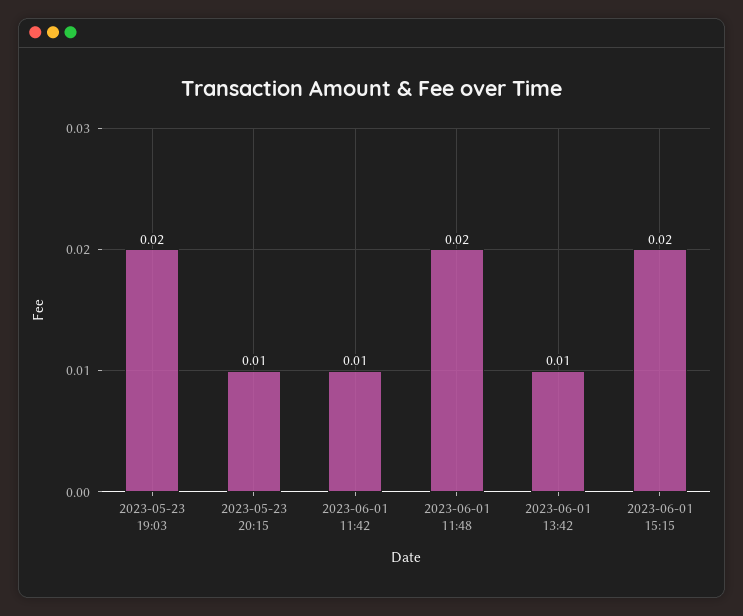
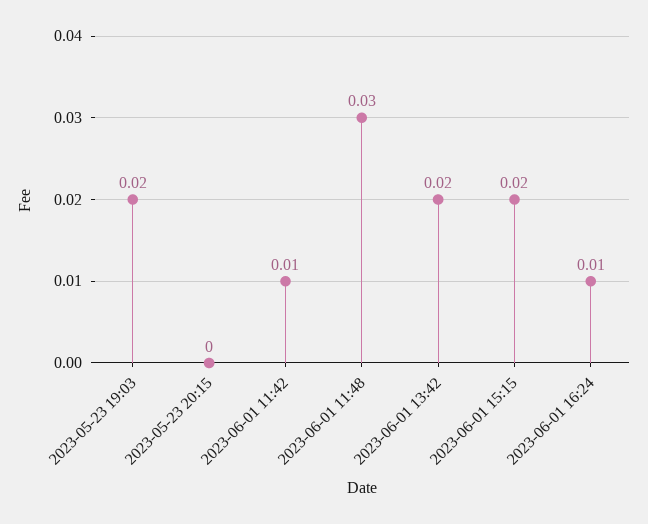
2023-05-23 20:15: 0.01 -> 0
2023-06-01 11:48: 0.02 -> 0.03
2023-06-01 13:42: 0.01 -> 0.02
2023-06-01 16:24: none -> 0.01

